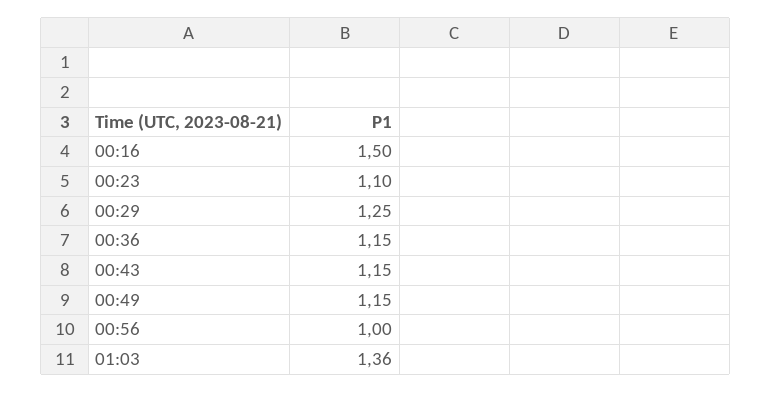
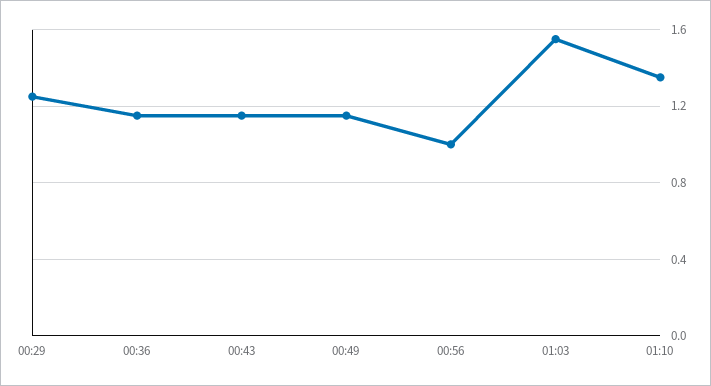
00:16: 1.5 -> none
00:23: 1.1 -> none
01:03: 1.36 -> 1.55
01:10: none -> 1.35

